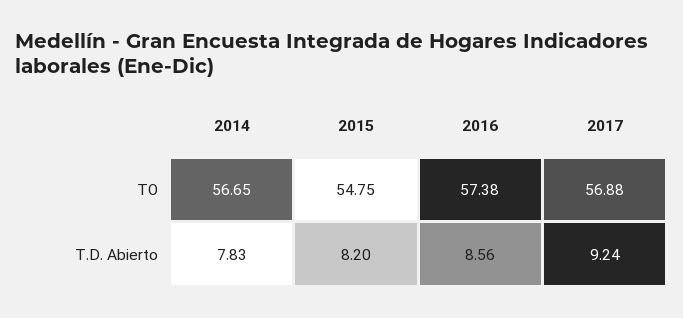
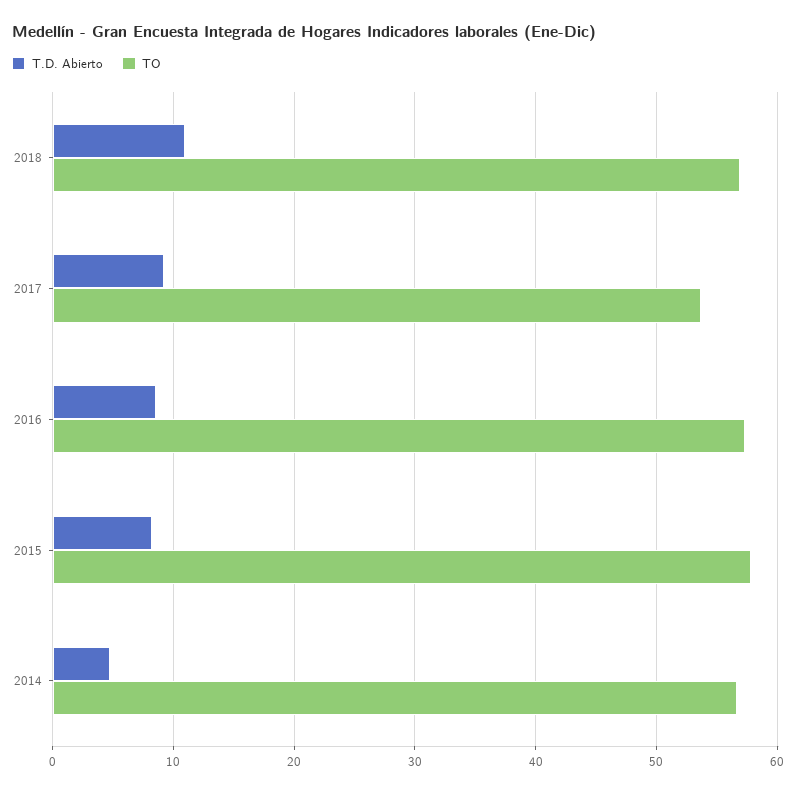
TO, 2015: 54.75 -> 58
TO, 2017: 56.88 -> 54
T.D. Abierto, 2014: 7.83 -> 5
T.D. Abierto, 2018: none -> 11
TO, 2018: none -> 57

